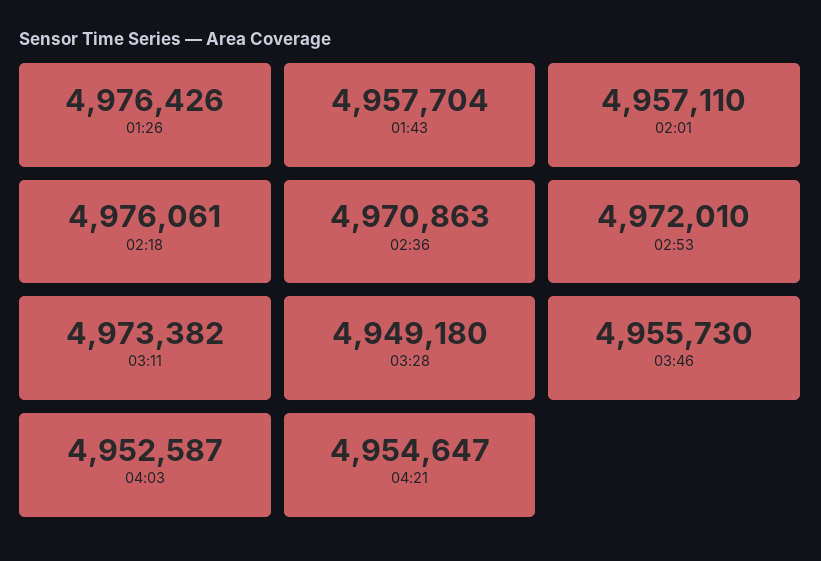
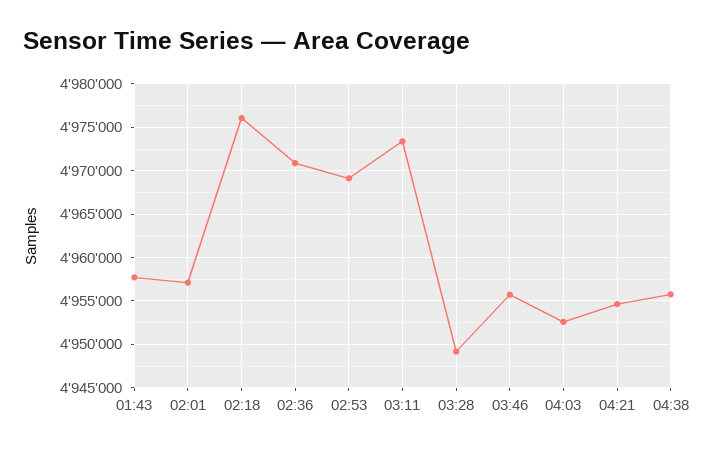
01:26: 4976426 -> none
02:53: 4972010 -> 4969000
04:38: none -> 4956000

